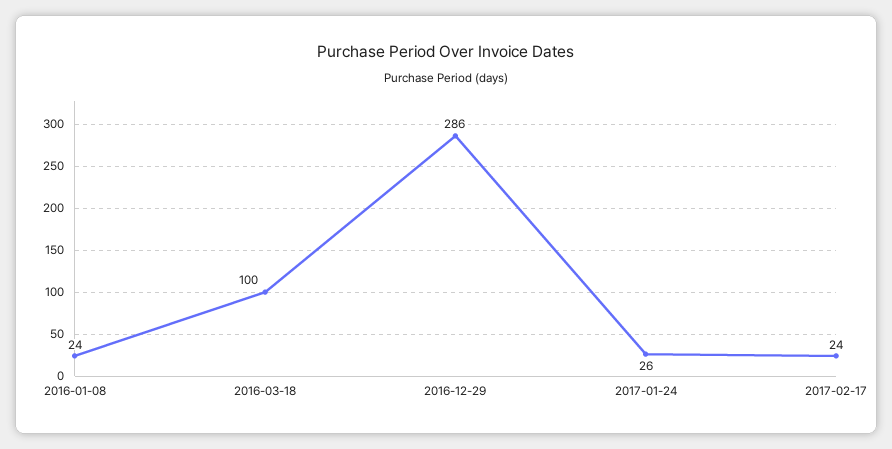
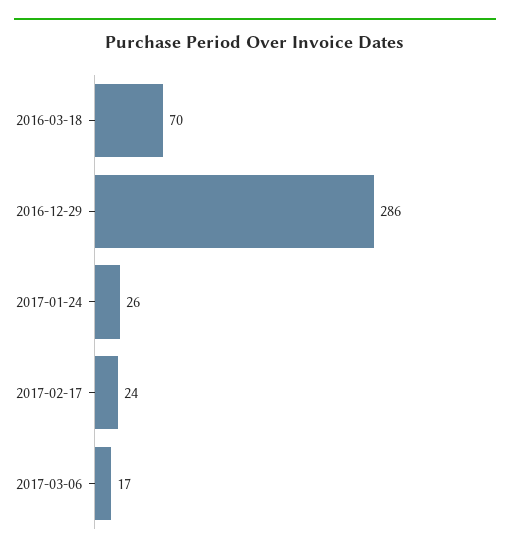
2016-01-08: 24 -> none
2016-03-18: 100 -> 70
2017-03-06: none -> 17

